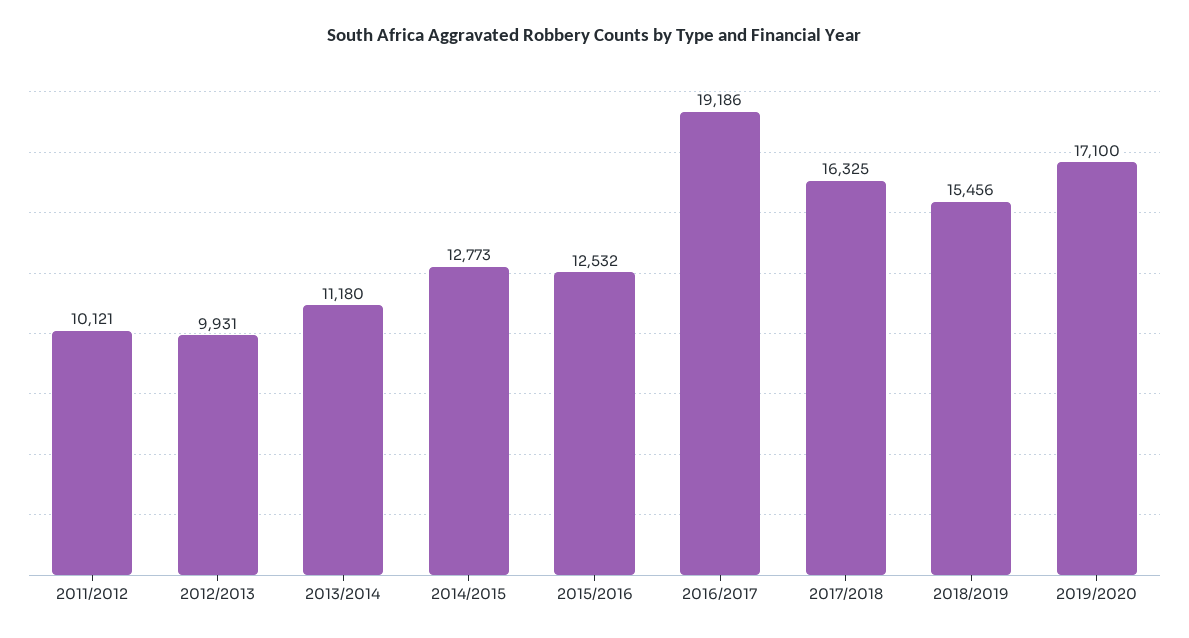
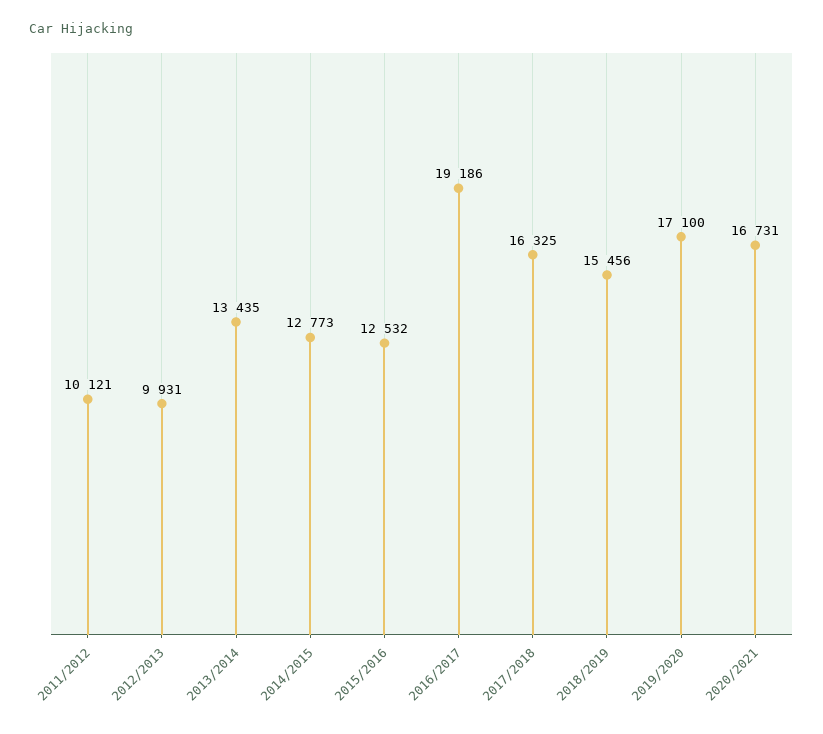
2013/2014: 11180 -> 13435
2020/2021: none -> 16731

